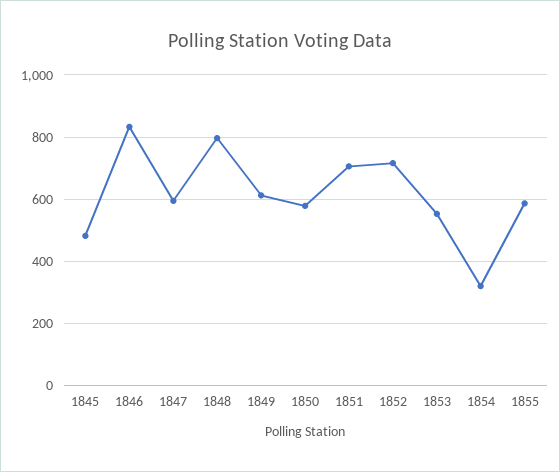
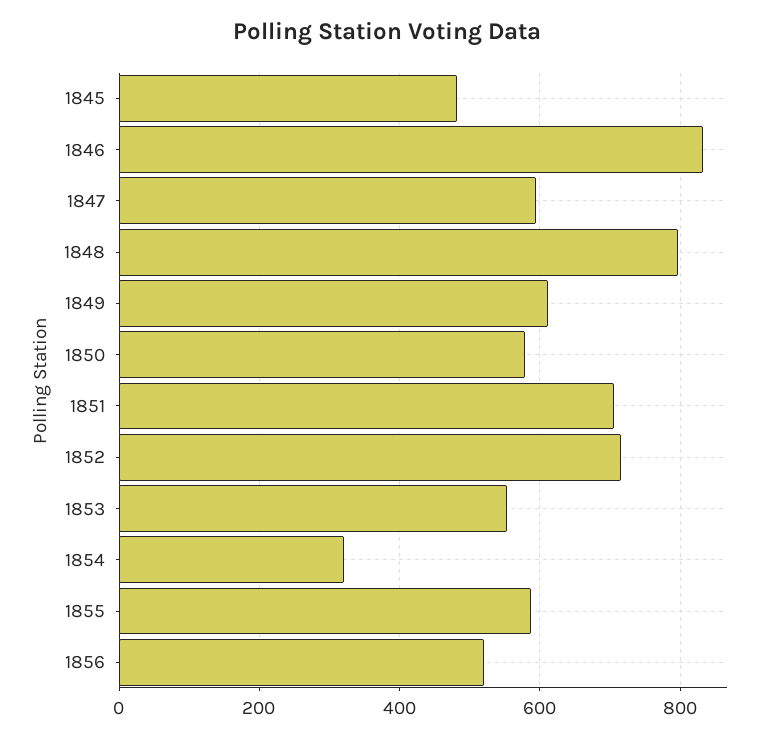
1856: none -> 520

